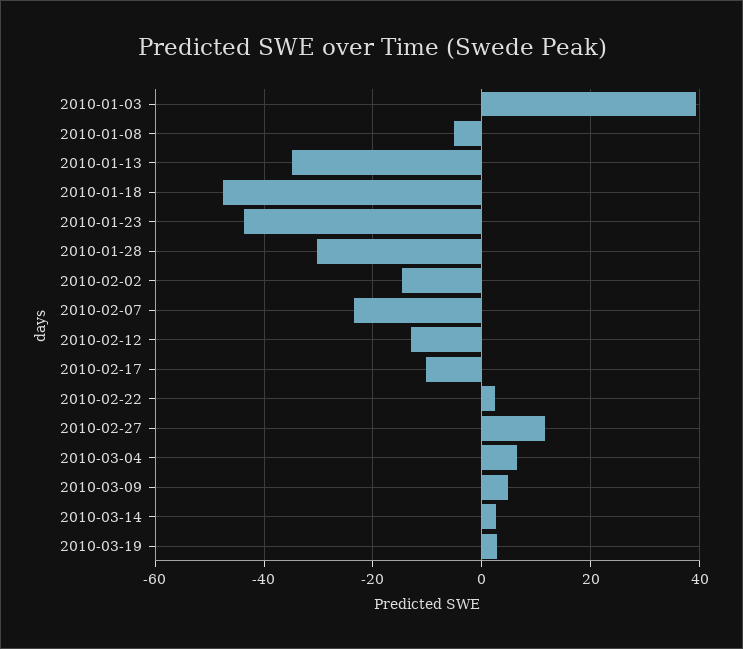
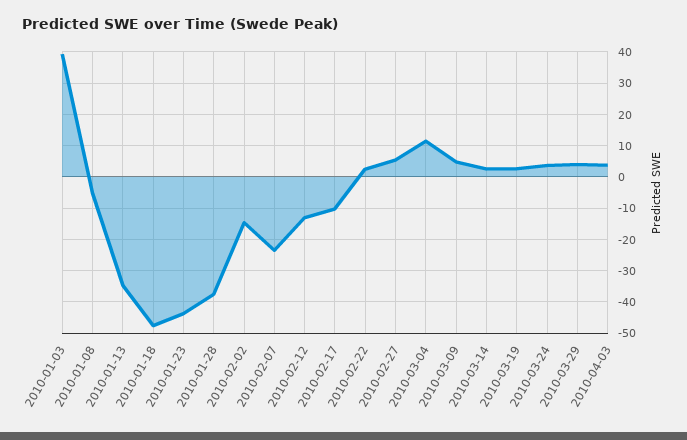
2010-01-28: -30 -> -38
2010-02-27: 12 -> 6
2010-03-04: 6 -> 12
2010-03-24: none -> 4
2010-03-29: none -> 4
2010-04-03: none -> 4

